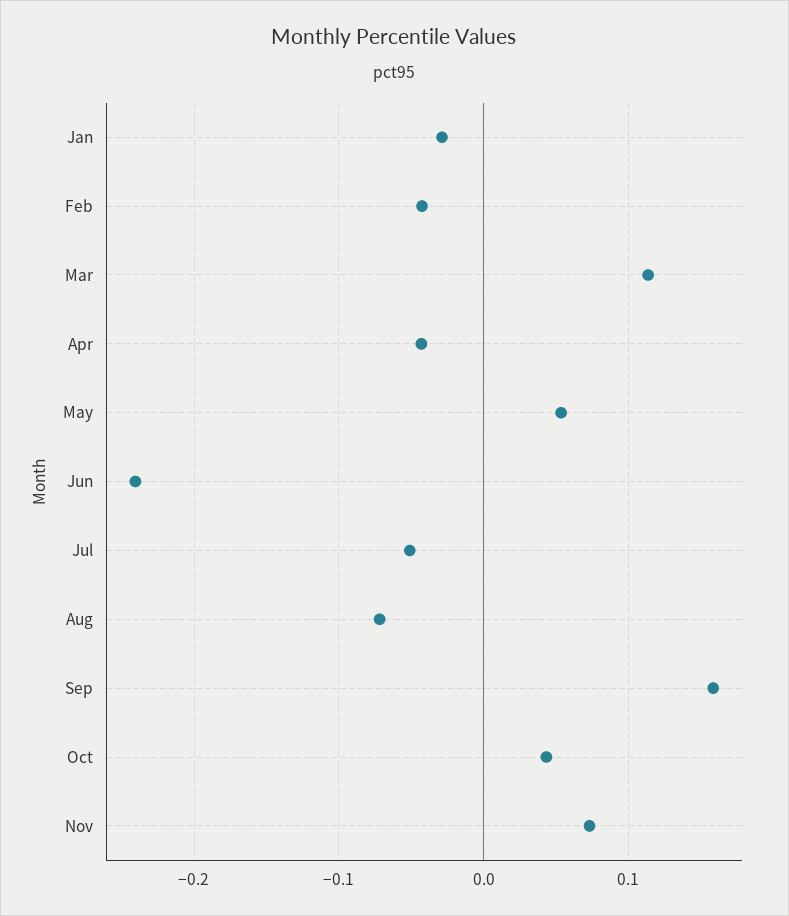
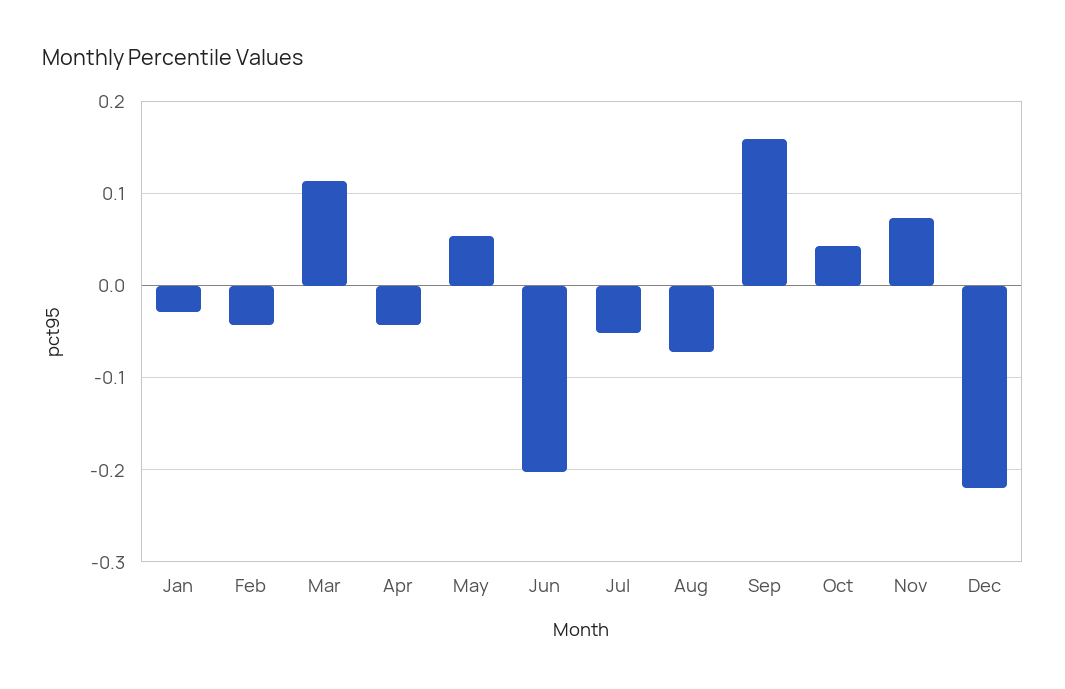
Jun: -0.24 -> -0.2
Dec: none -> -0.22

